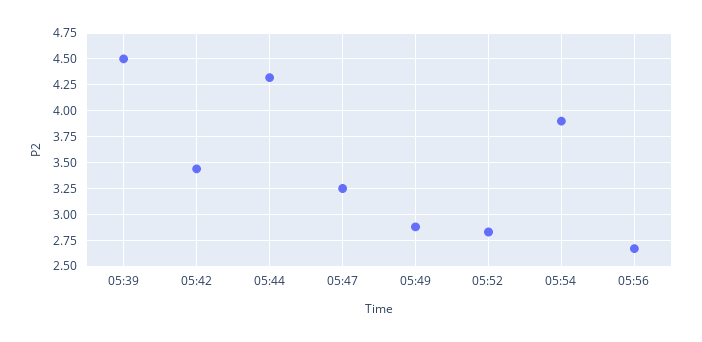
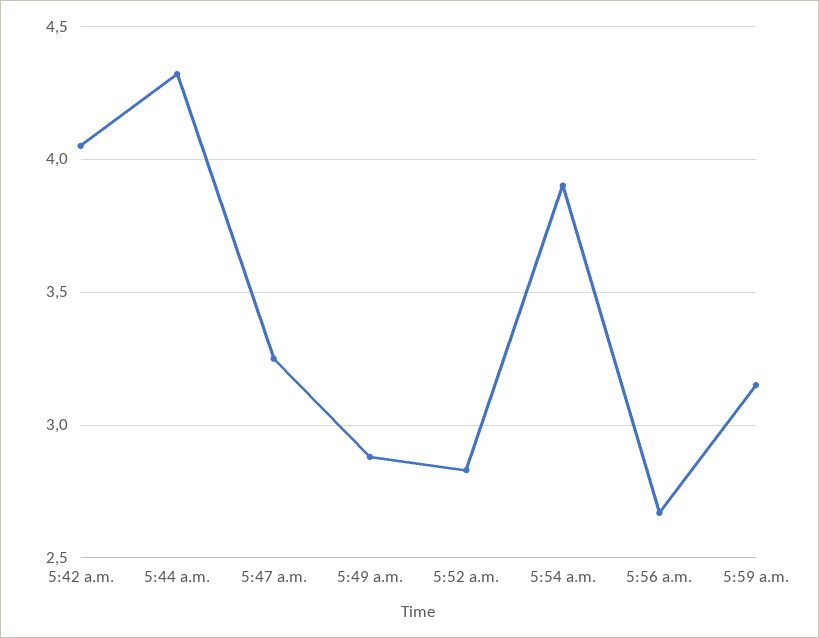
05:39: 4.5 -> none
05:42: 3.5 -> 4.05
5:59 a.m.: none -> 3.15

